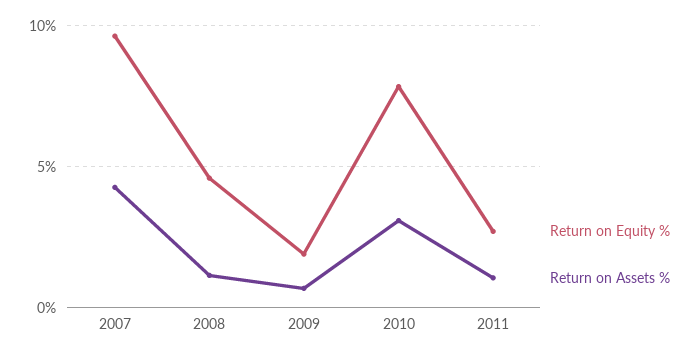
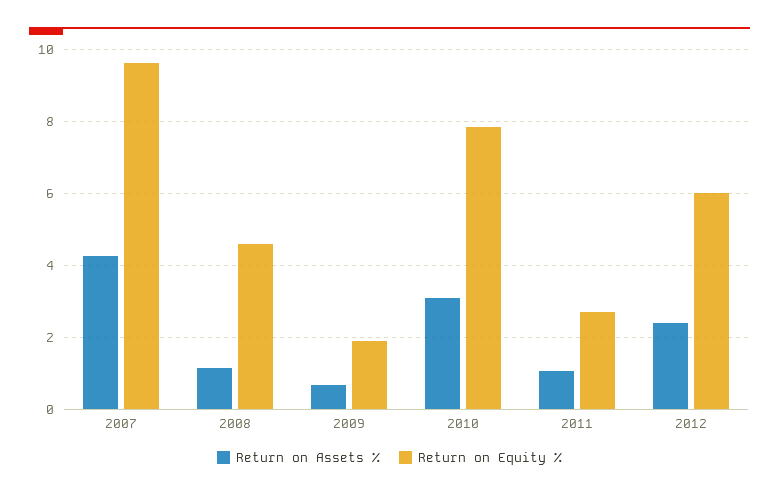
Return on Assets %, 2012: none -> 2.4
Return on Equity %, 2012: none -> 6

